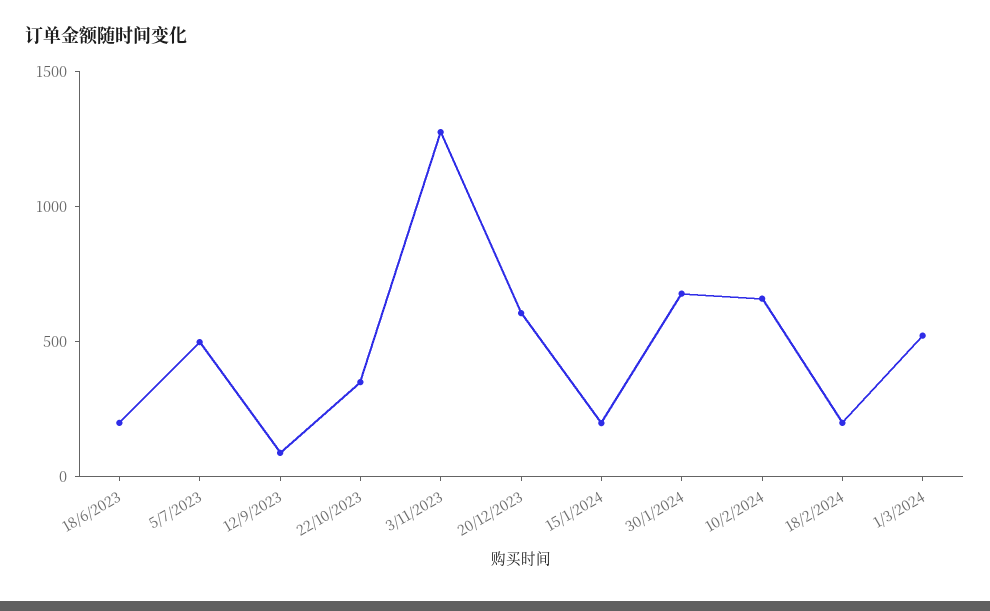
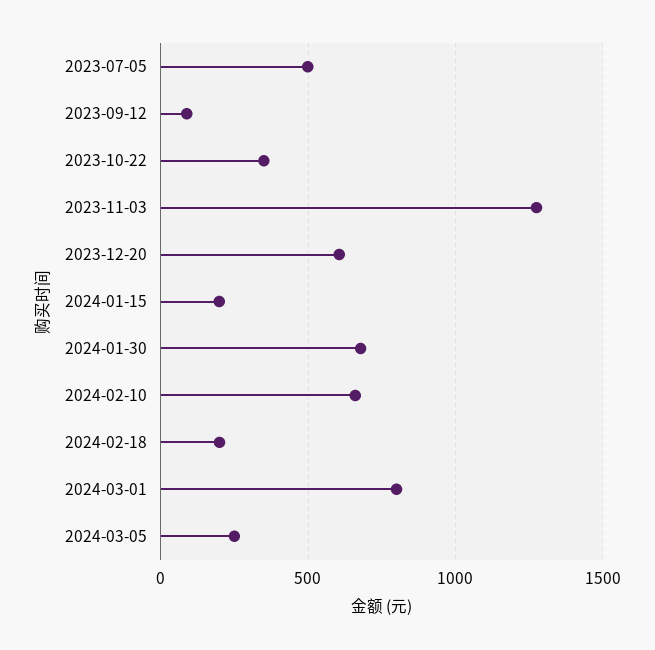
18/6/2023: 200 -> none
1/3/2024: 500 -> 800
2024-03-05: none -> 250

